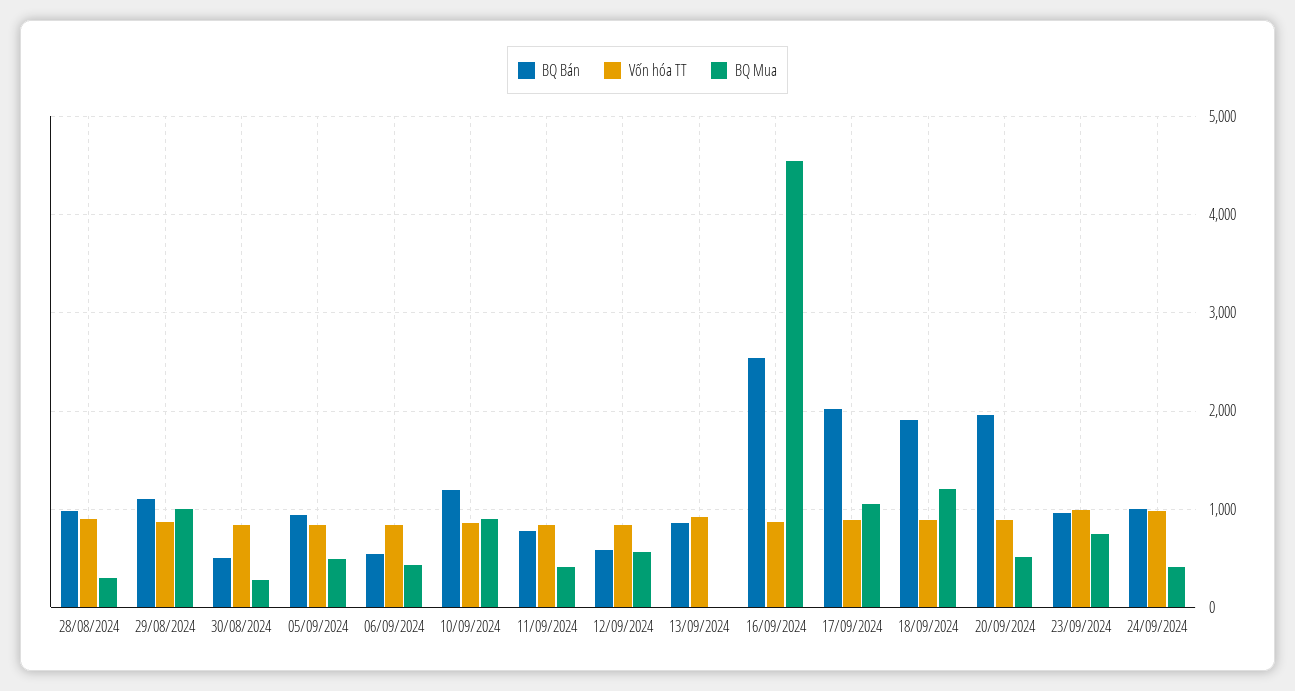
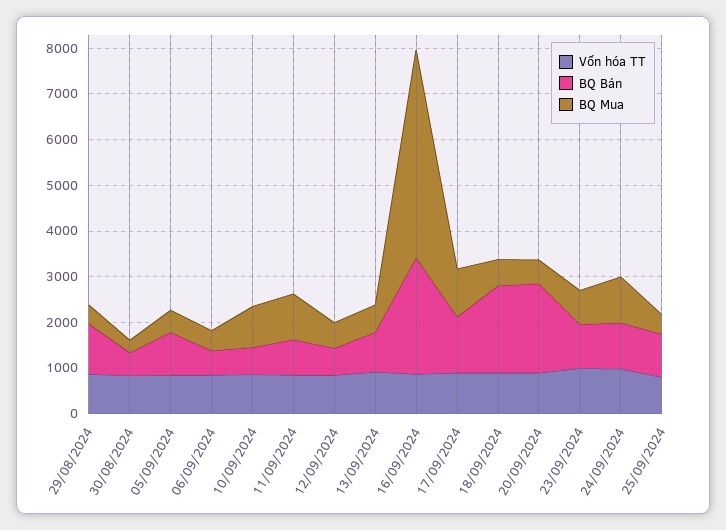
BQ Bán, 28/08/2024: 1000 -> none
Vốn hóa TT, 28/08/2024: 900 -> none
BQ Mua, 28/08/2024: 300 -> none
BQ Mua, 29/08/2024: 1000 -> 400
BQ Bán, 10/09/2024: 1200 -> 600
BQ Mua, 11/09/2024: 400 -> 1000
BQ Mua, 13/09/2024: 0 -> 600
BQ Bán, 17/09/2024: 2000 -> 1200
BQ Mua, 18/09/2024: 1200 -> 600
BQ Mua, 24/09/2024: 400 -> 1000
Vốn hóa TT, 25/09/2024: none -> 800
BQ Bán, 25/09/2024: none -> 1000
BQ Mua, 25/09/2024: none -> 400

